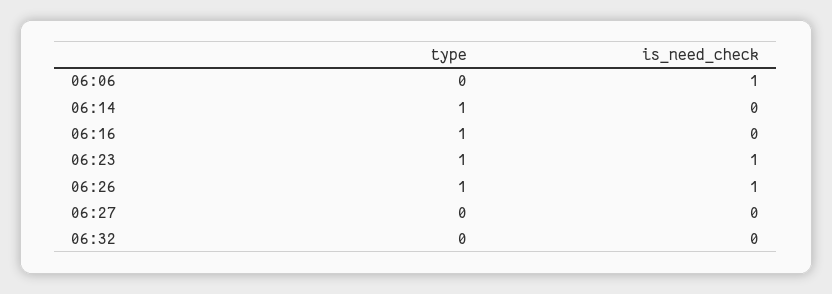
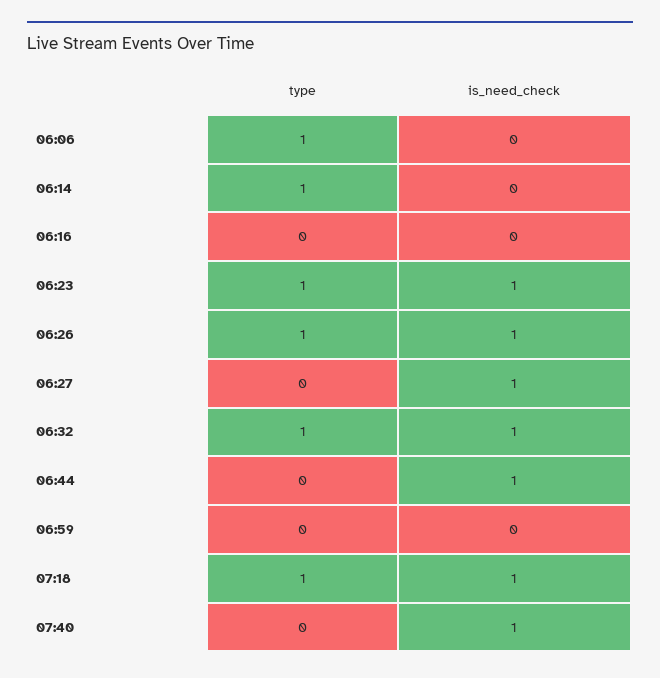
type, 06:06: 0 -> 1
is_need_check, 06:06: 1 -> 0
type, 06:16: 1 -> 0
is_need_check, 06:27: 0 -> 1
type, 06:32: 0 -> 1
is_need_check, 06:32: 0 -> 1
type, 06:44: none -> 0
is_need_check, 06:44: none -> 1
type, 06:59: none -> 0
is_need_check, 06:59: none -> 0
type, 07:18: none -> 1
is_need_check, 07:18: none -> 1
type, 07:40: none -> 0
is_need_check, 07:40: none -> 1

